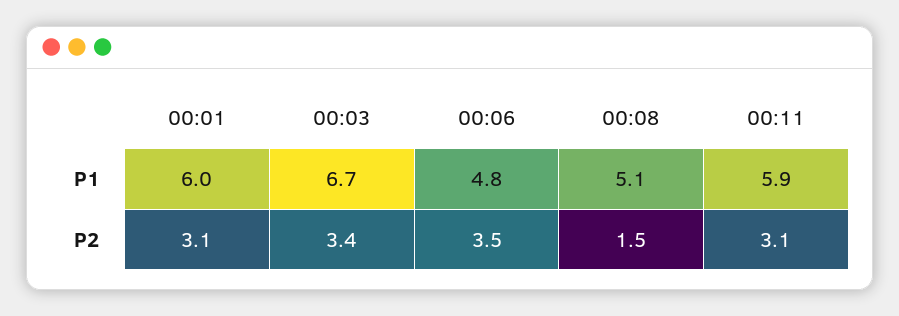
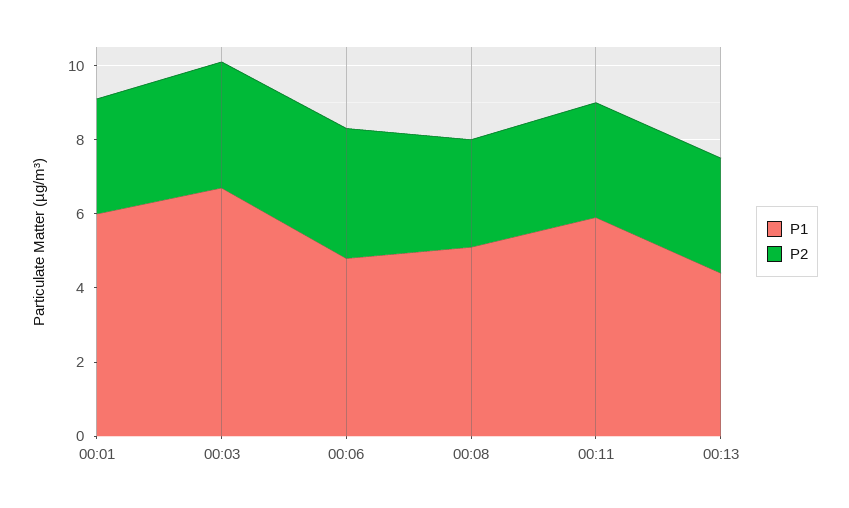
P2, 00:08: 1.5 -> 3
P1, 00:13: none -> 4.5
P2, 00:13: none -> 3

